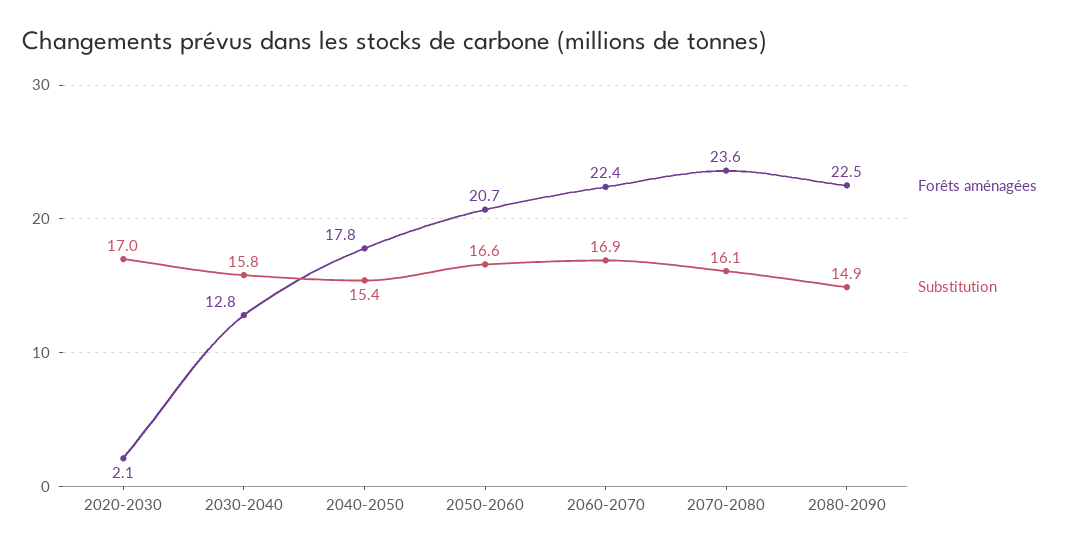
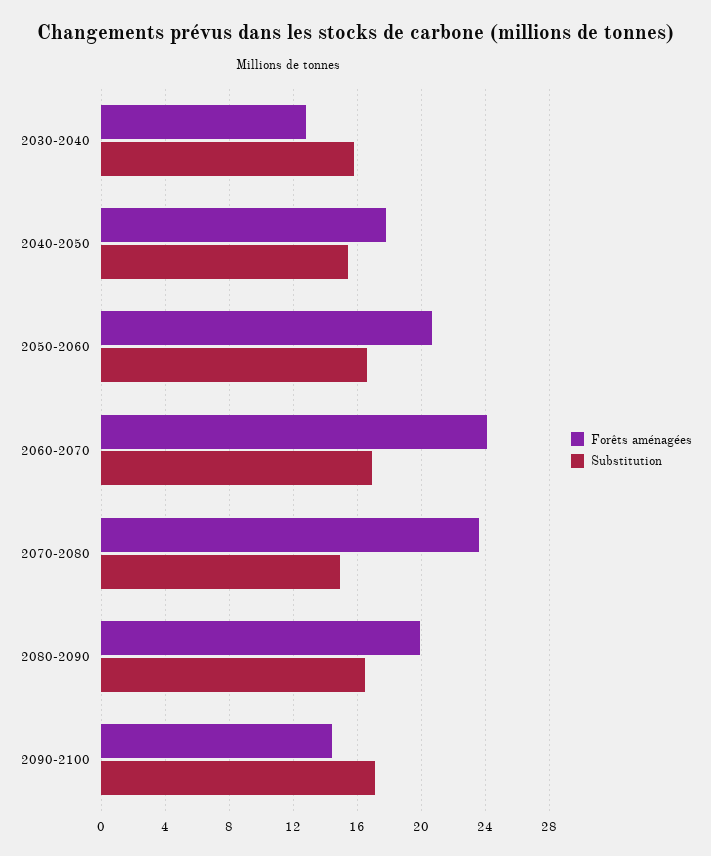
Forêts aménagées, 2020-2030: 2.1 -> none
Substitution, 2020-2030: 17 -> none
Forêts aménagées, 2060-2070: 22.4 -> 24
Substitution, 2070-2080: 16.1 -> 15
Forêts aménagées, 2080-2090: 22.5 -> 20
Substitution, 2080-2090: 14.9 -> 16.5
Forêts aménagées, 2090-2100: none -> 14.5
Substitution, 2090-2100: none -> 17

